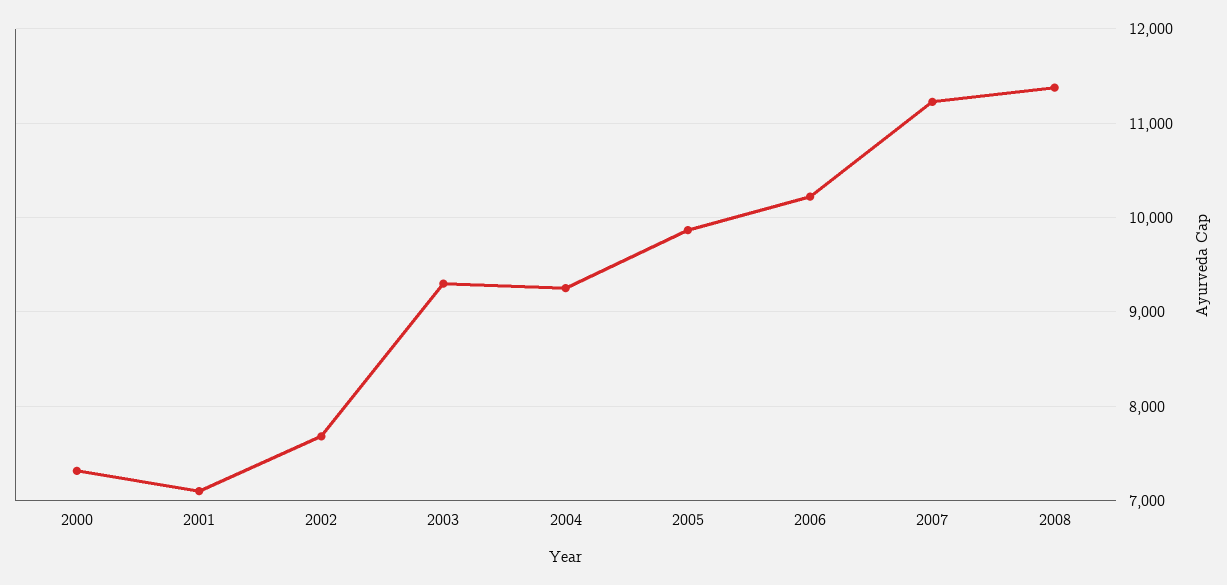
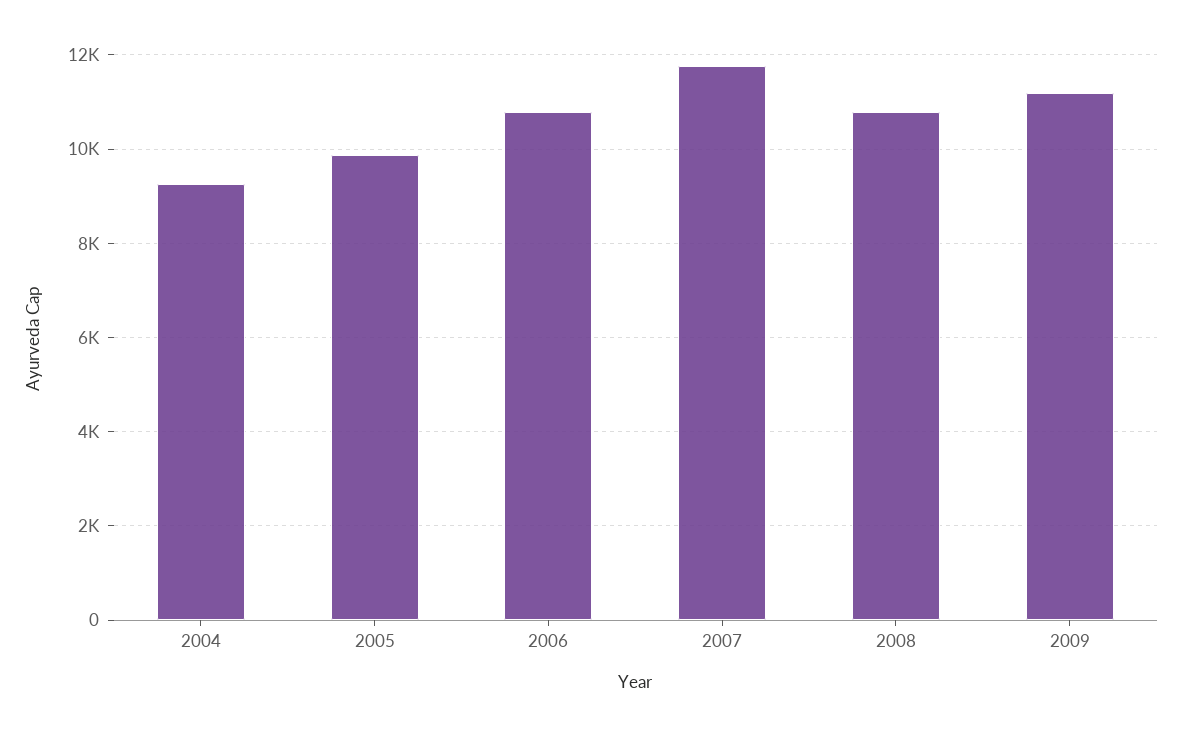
2000: 7300 -> none
2001: 7100 -> none
2002: 7700 -> none
2003: 9300 -> none
2006: 10200 -> 10800
2007: 11200 -> 11800
2008: 11400 -> 10800
2009: none -> 11200

